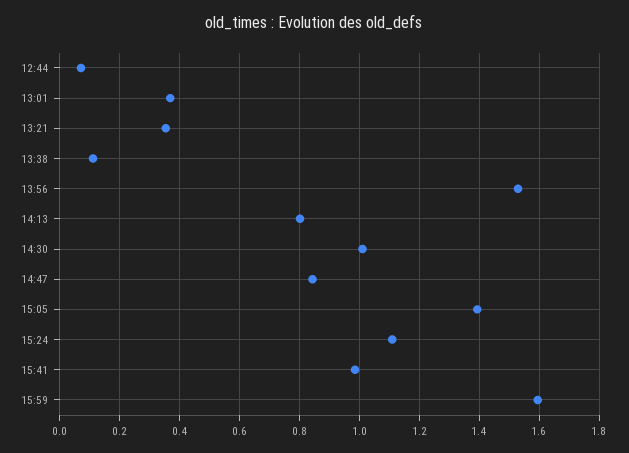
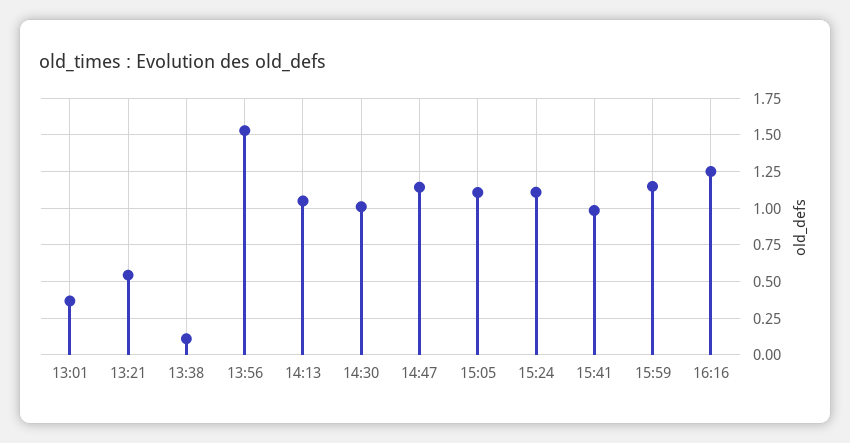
12:44: 0.075 -> none
13:21: 0.35 -> 0.55
14:13: 0.8 -> 1.05
14:47: 0.85 -> 1.15
15:05: 1.4 -> 1.1
15:59: 1.6 -> 1.15
16:16: none -> 1.25

